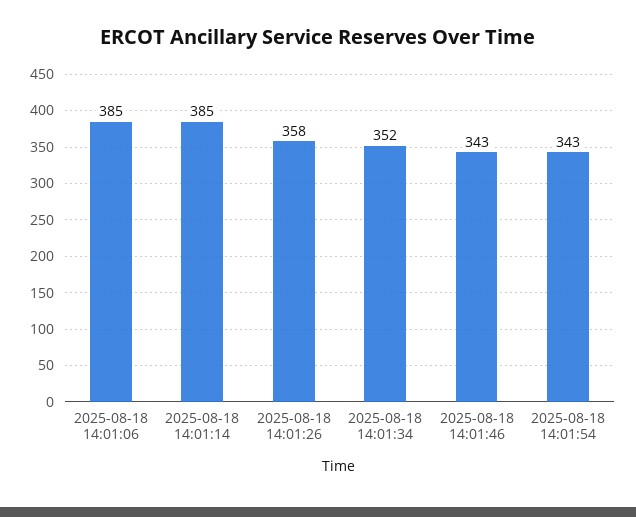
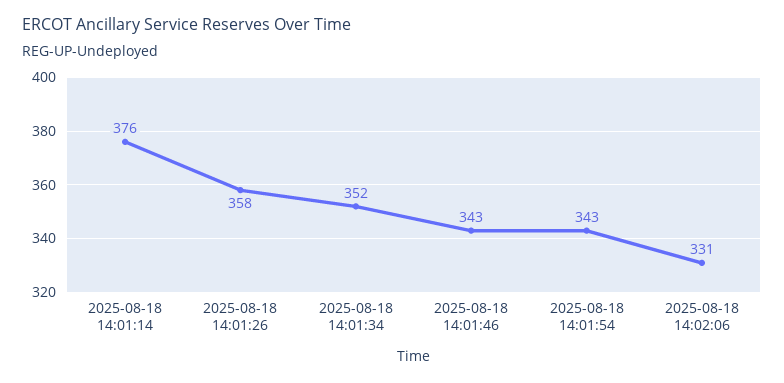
2025-08-18 14:01:06: 385 -> none
2025-08-18 14:01:14: 385 -> 376
2025-08-18 14:02:06: none -> 331

